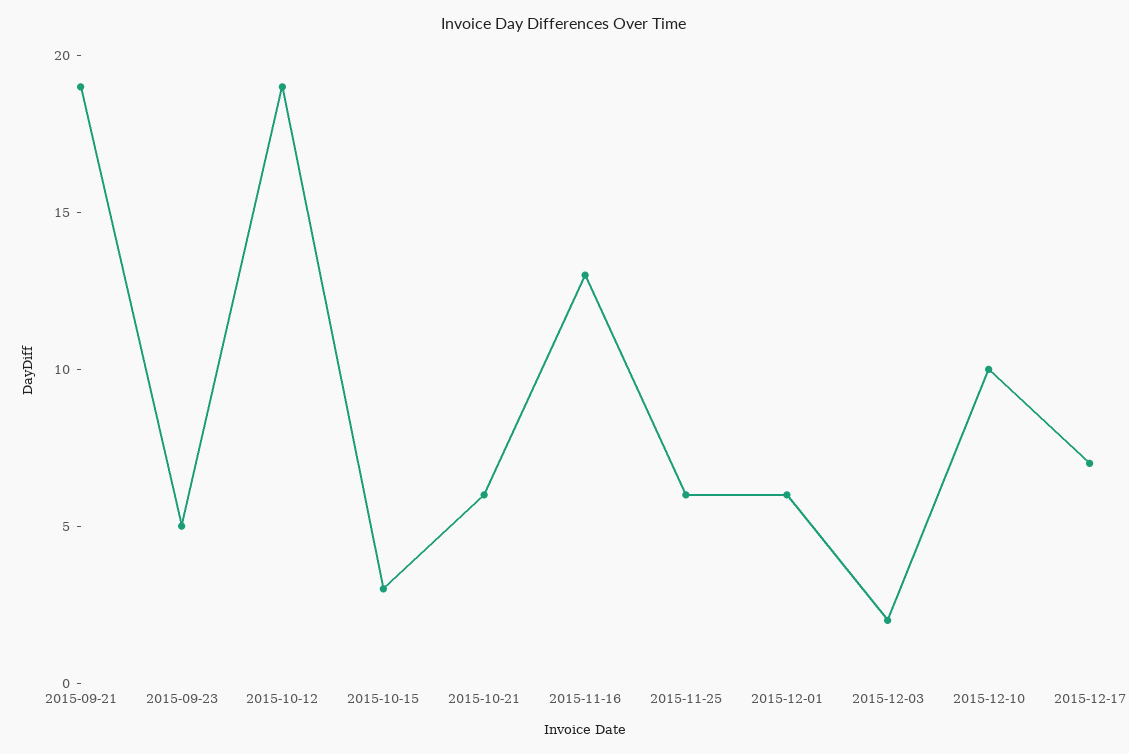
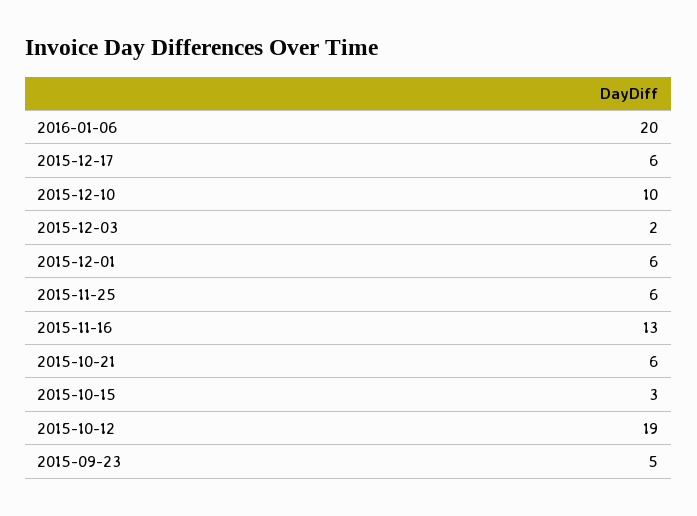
2015-09-21: 19 -> none
2015-12-17: 7 -> 6
2016-01-06: none -> 20

